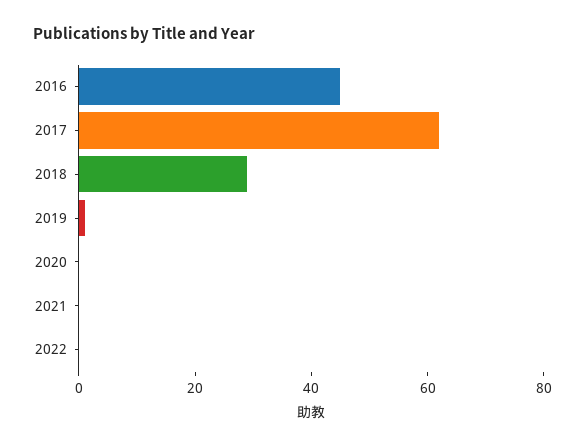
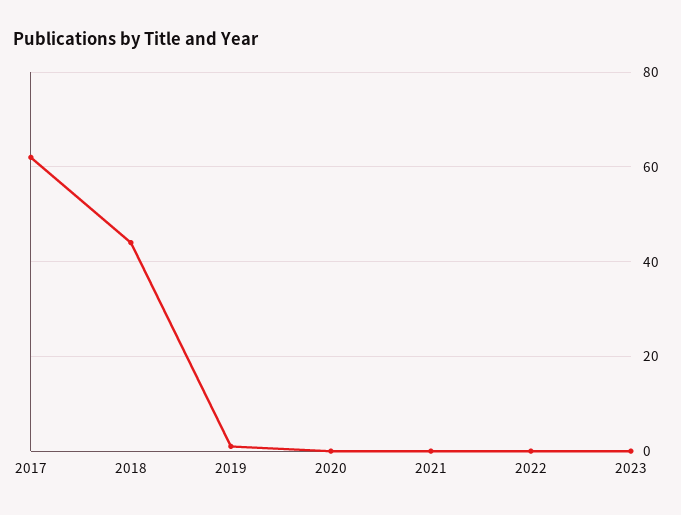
2016: 45 -> none
2018: 30 -> 45
2023: none -> 0

